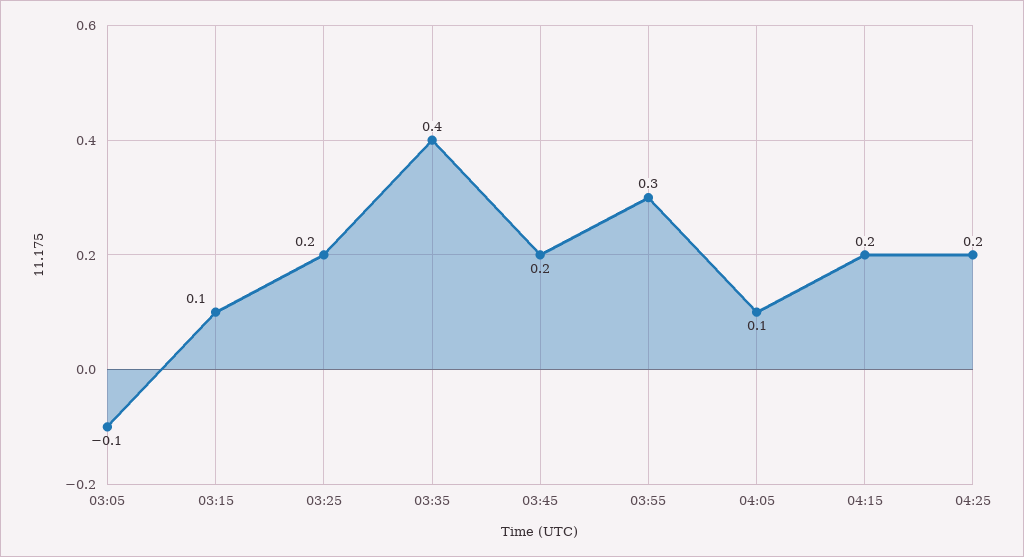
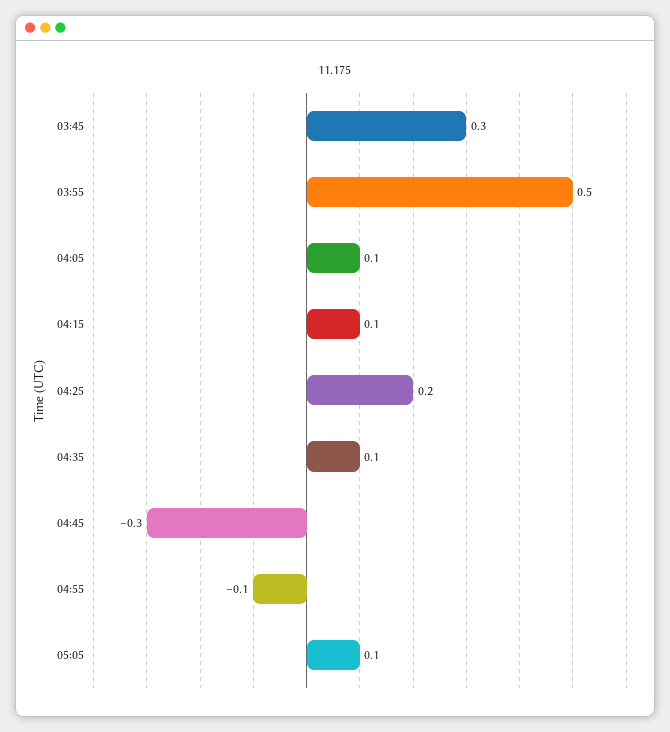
03:05: -0.1 -> none
03:15: 0.1 -> none
03:25: 0.2 -> none
03:35: 0.4 -> none
03:45: 0.2 -> 0.3
03:55: 0.3 -> 0.5
04:15: 0.2 -> 0.1
04:35: none -> 0.1
04:45: none -> -0.3
04:55: none -> -0.1
05:05: none -> 0.1

